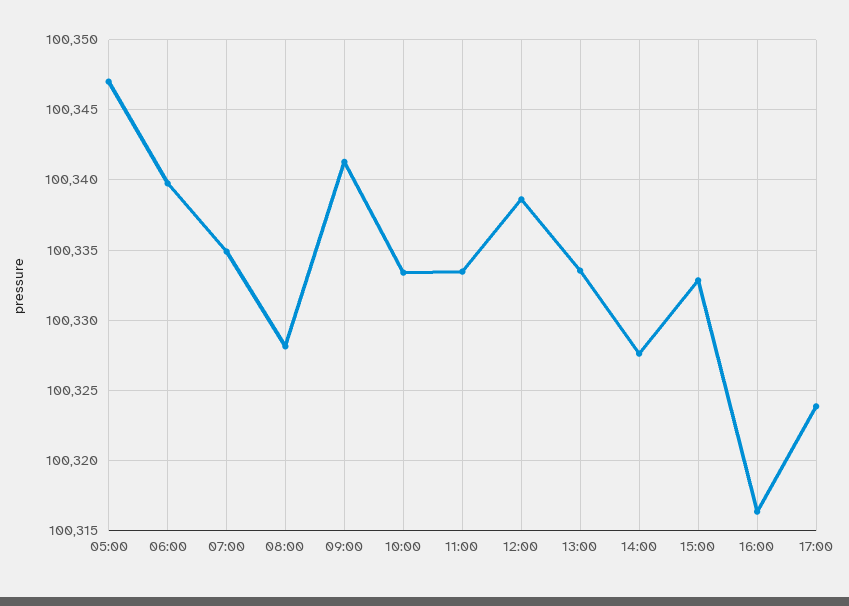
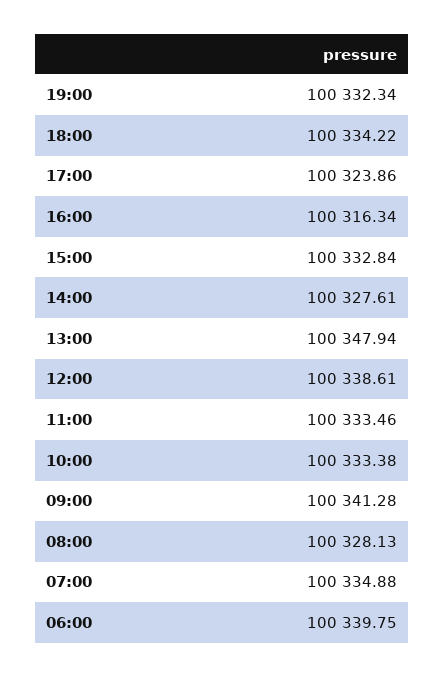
05:00: 100347 -> none
13:00: 100333.5 -> 100347.94
19:00: none -> 100332.34
18:00: none -> 100334.22

